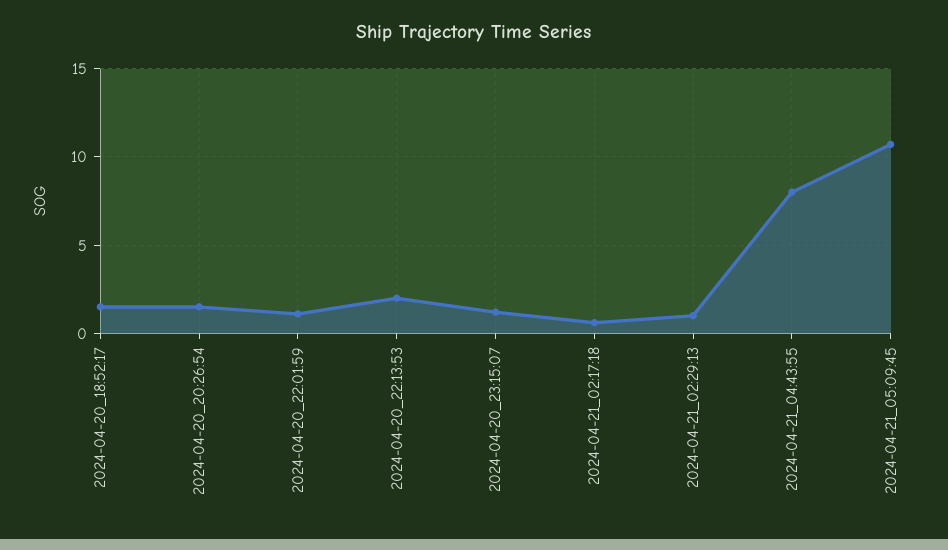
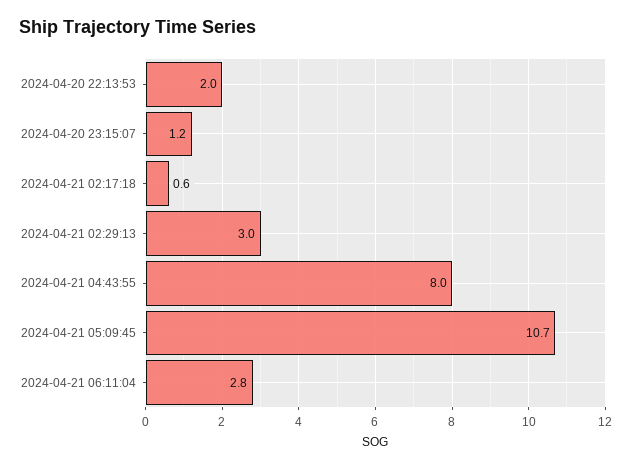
2024-04-20_18:52:17: 1.5 -> none
2024-04-20_20:26:54: 1.5 -> none
2024-04-20_22:01:59: 1 -> none
2024-04-21_02:29:13: 1 -> 3
2024-04-21 06:11:04: none -> 2.8

